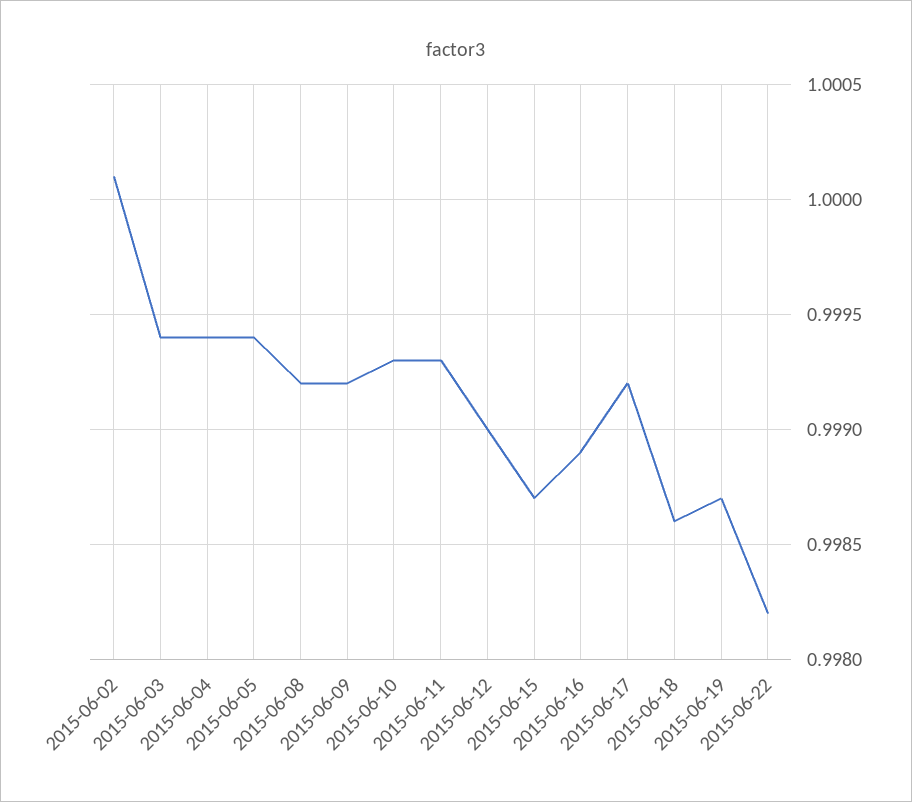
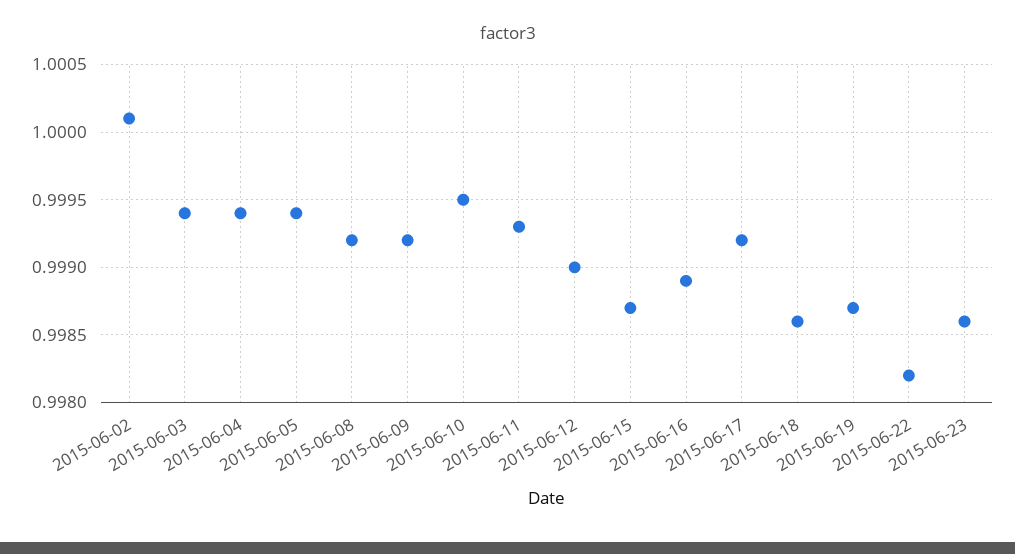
2015-06-10: 0.9993 -> 0.9995
2015-06-23: none -> 0.9986

